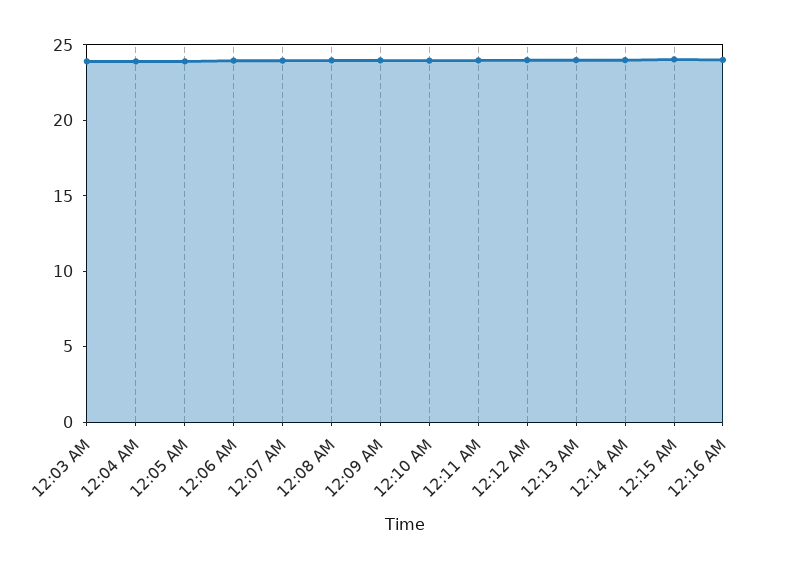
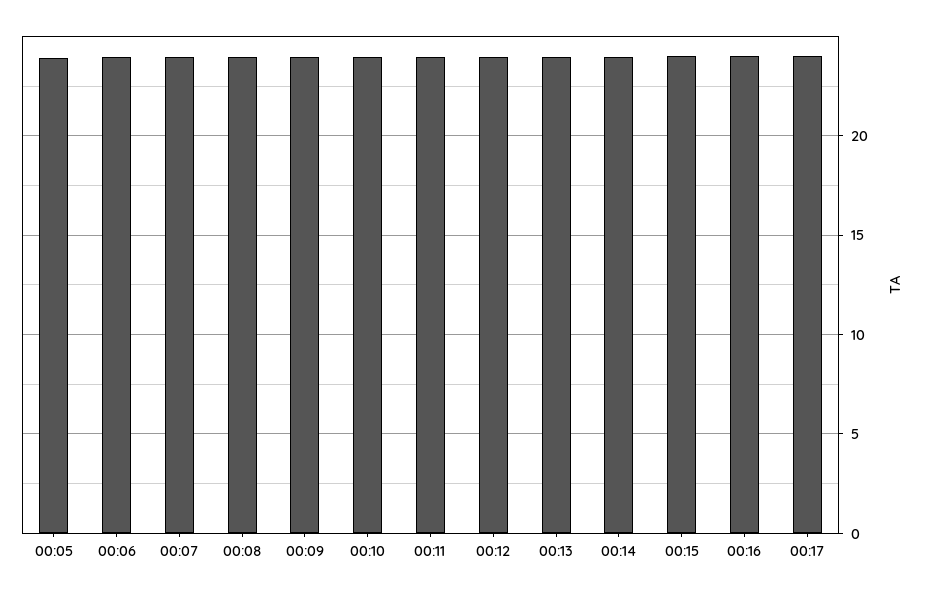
12:03 AM: 24 -> none
12:04 AM: 24 -> none
00:17: none -> 24

